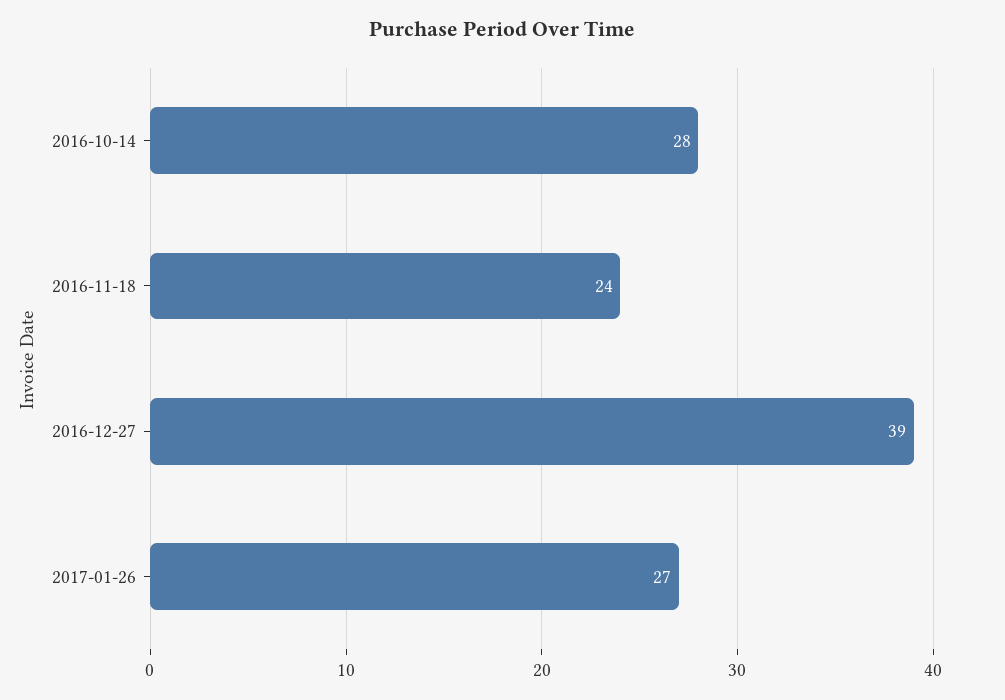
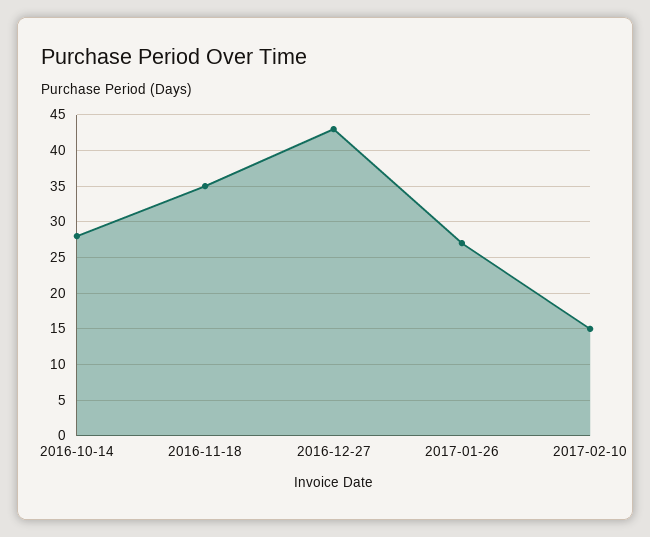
2016-11-18: 24 -> 35
2016-12-27: 39 -> 43
2017-02-10: none -> 15

